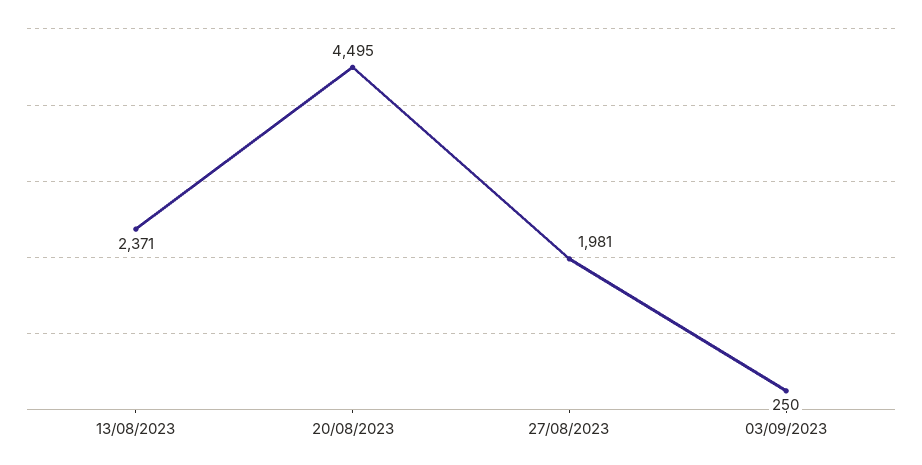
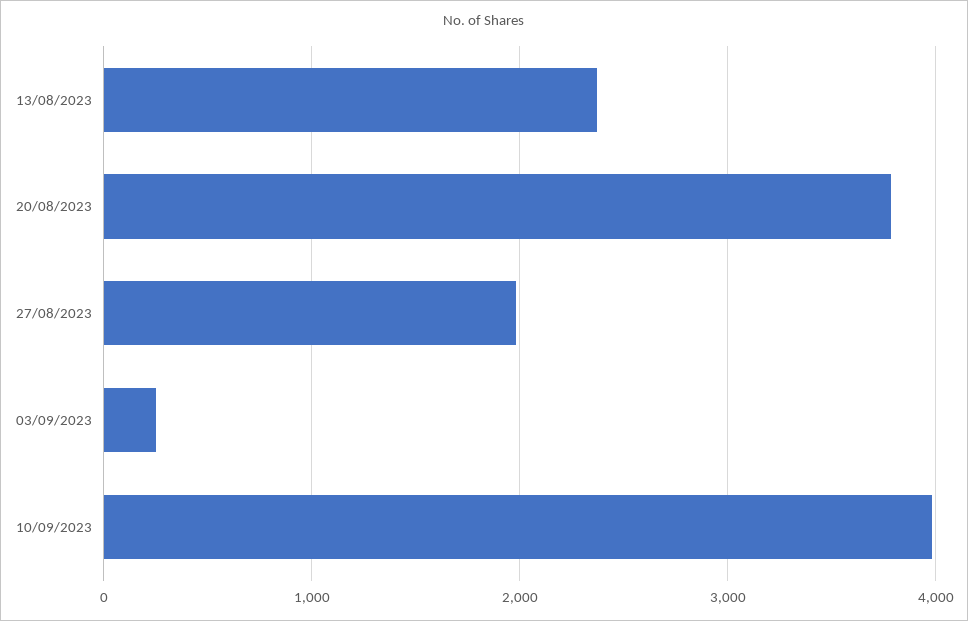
20/08/2023: 4495 -> 3800
10/09/2023: none -> 4000

